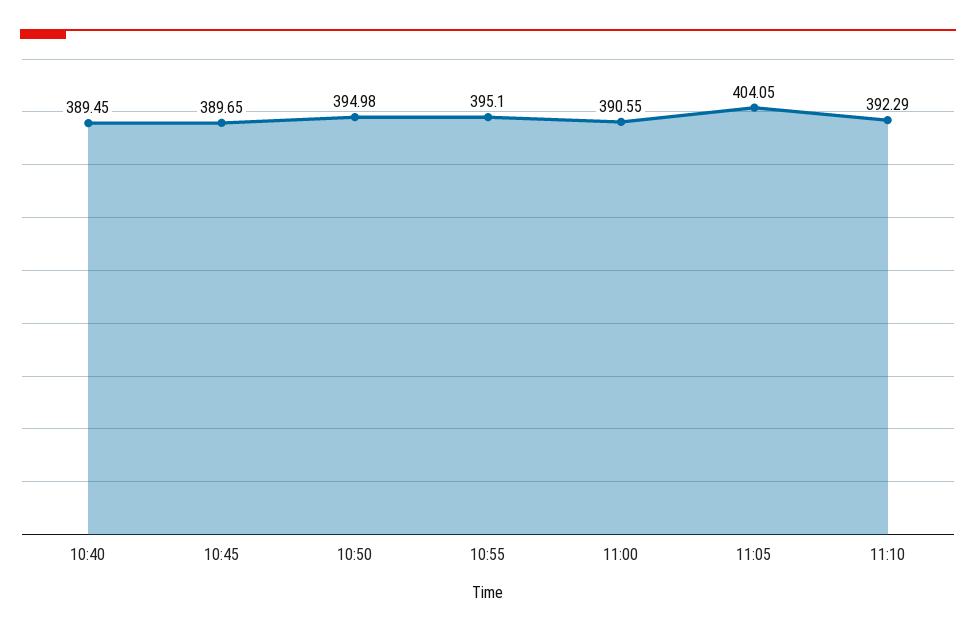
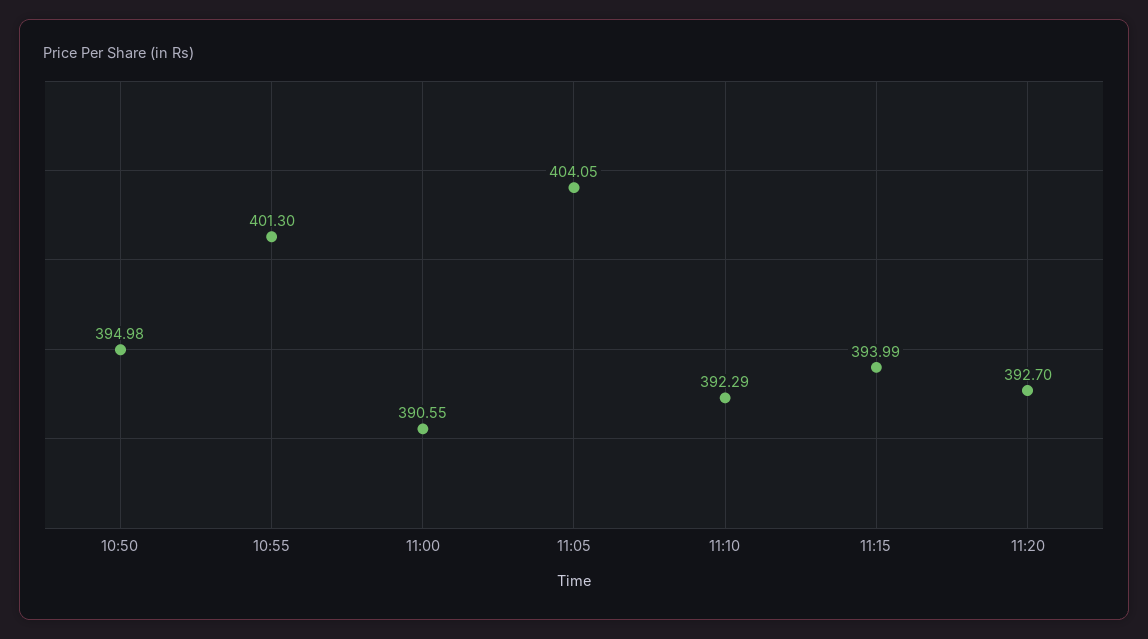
10:40: 389.45 -> none
10:45: 389.65 -> none
10:55: 395.1 -> 401.3
11:15: none -> 393.99
11:20: none -> 392.7

